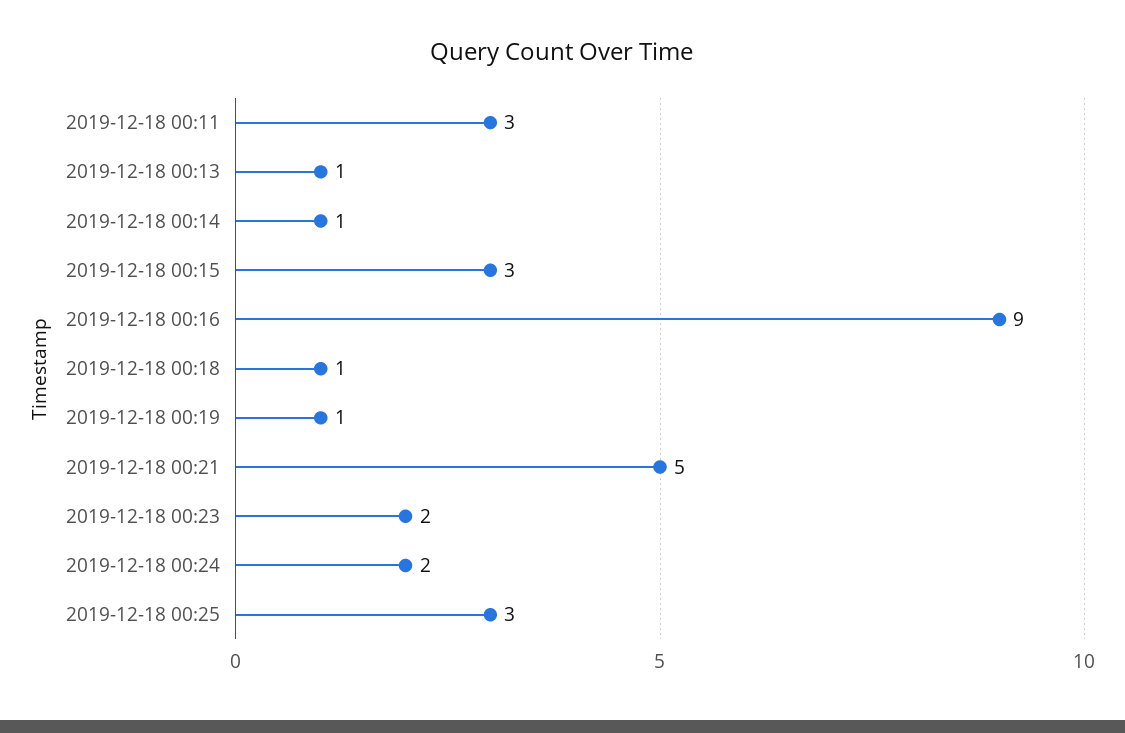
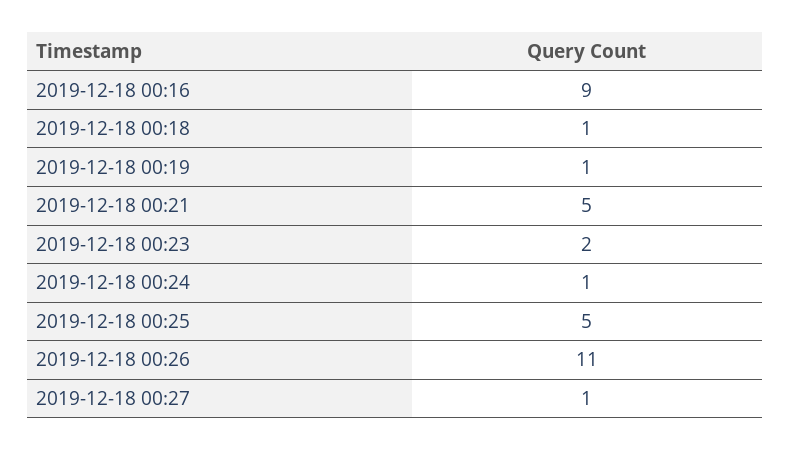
2019-12-18 00:11: 3 -> none
2019-12-18 00:13: 1 -> none
2019-12-18 00:14: 1 -> none
2019-12-18 00:15: 3 -> none
2019-12-18 00:24: 2 -> 1
2019-12-18 00:25: 3 -> 5
2019-12-18 00:26: none -> 11
2019-12-18 00:27: none -> 1

